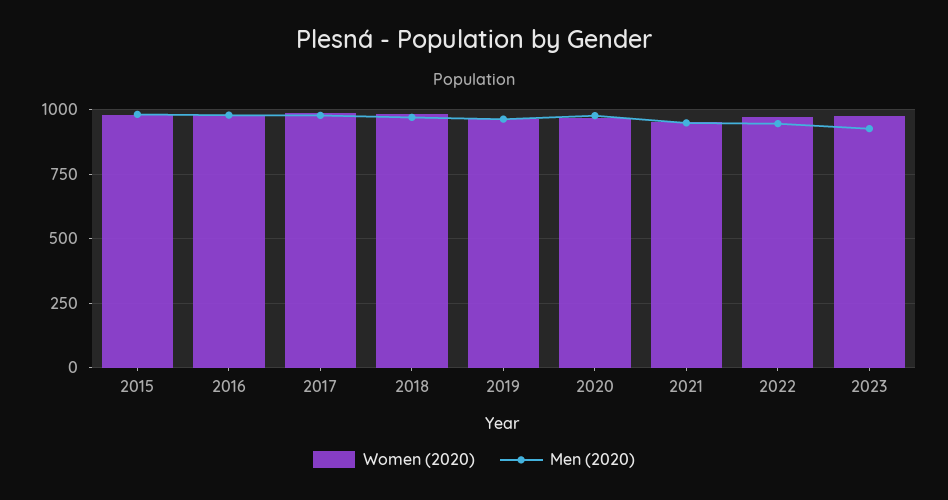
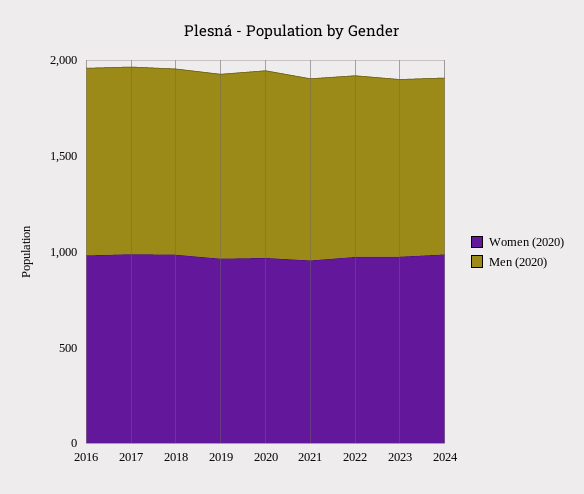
Women (2020), 2015: 975 -> none
Men (2020), 2015: 975 -> none
Women (2020), 2024: none -> 1000
Men (2020), 2024: none -> 900

